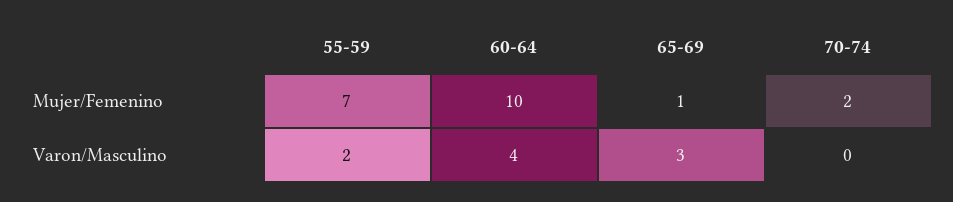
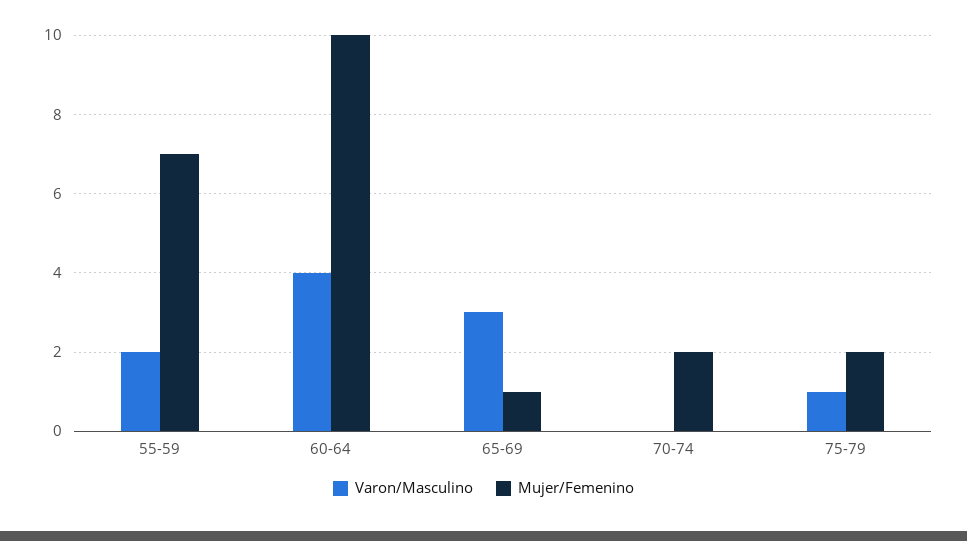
Varon/Masculino, 75-79: none -> 1
Mujer/Femenino, 75-79: none -> 2

